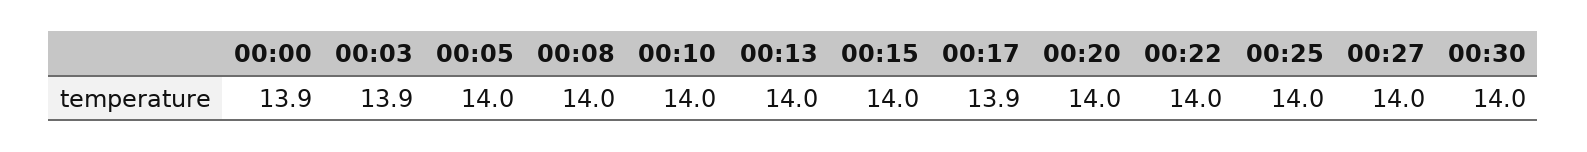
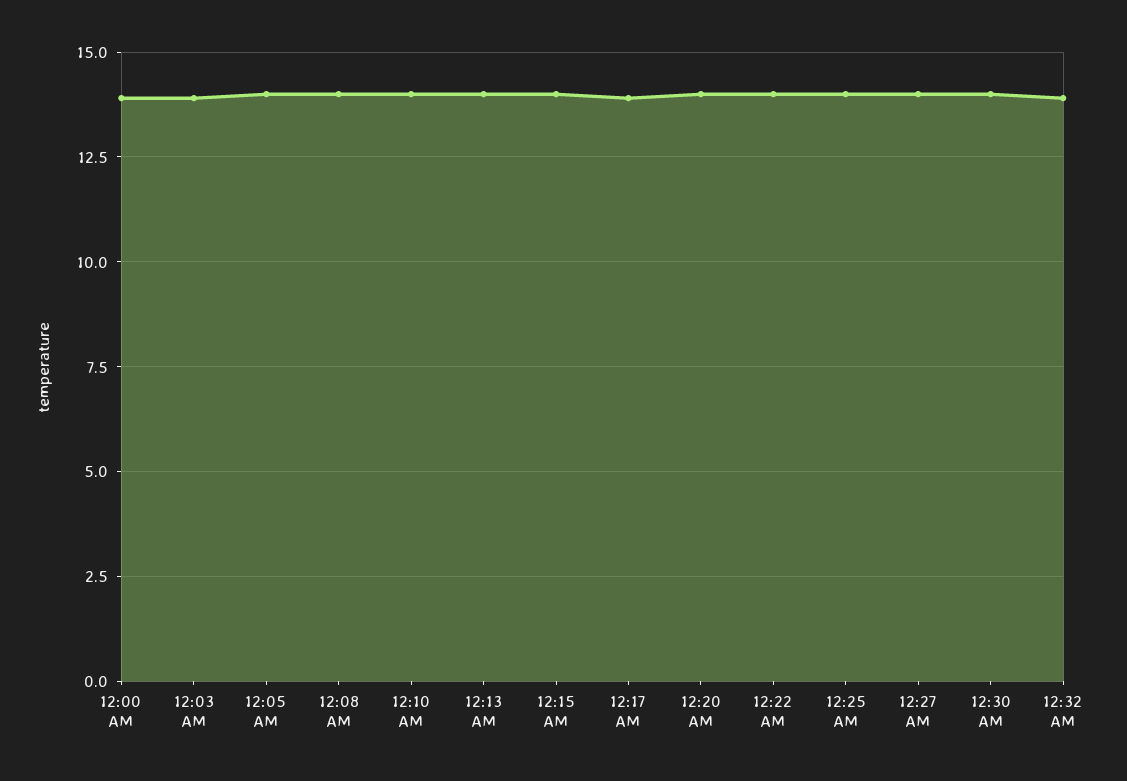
12:32 AM: none -> 14

